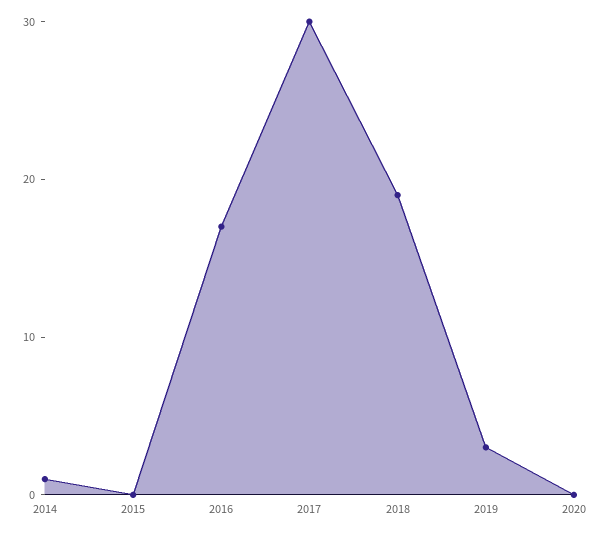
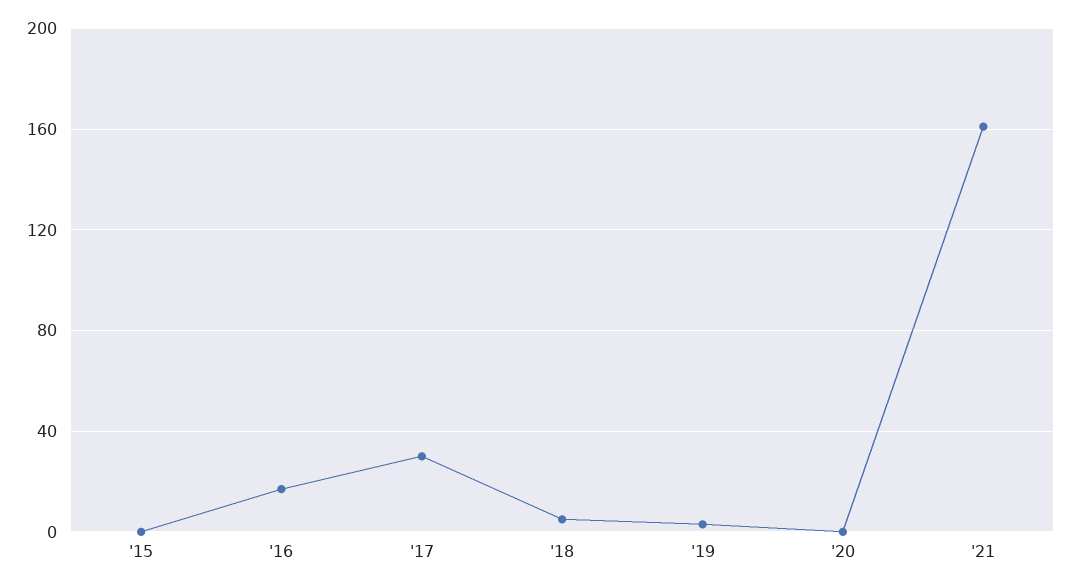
2014: 1 -> none
2018: 19 -> 5
'21: none -> 160

